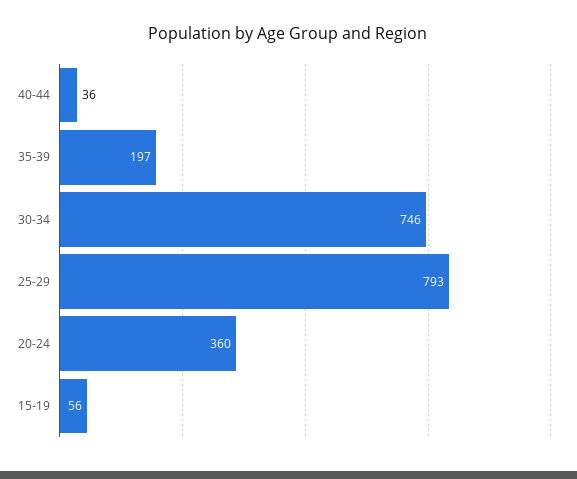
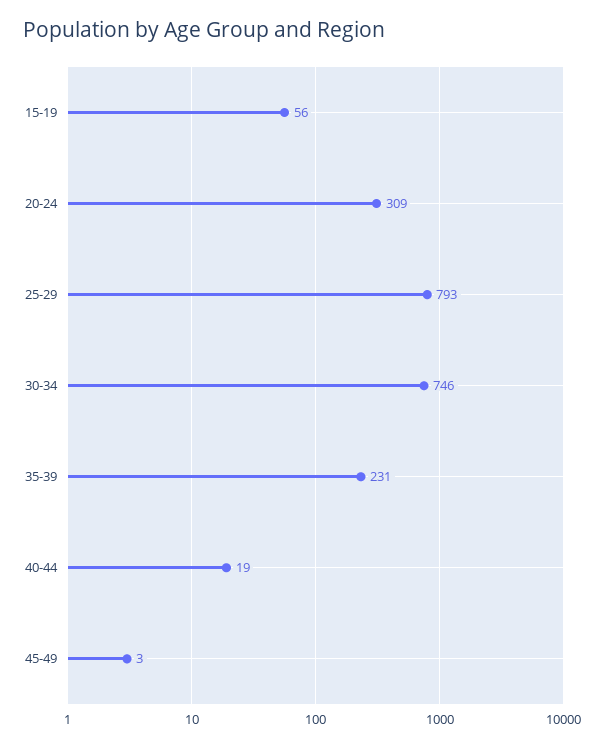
40-44: 36 -> 19
35-39: 197 -> 231
20-24: 360 -> 309
45-49: none -> 3

